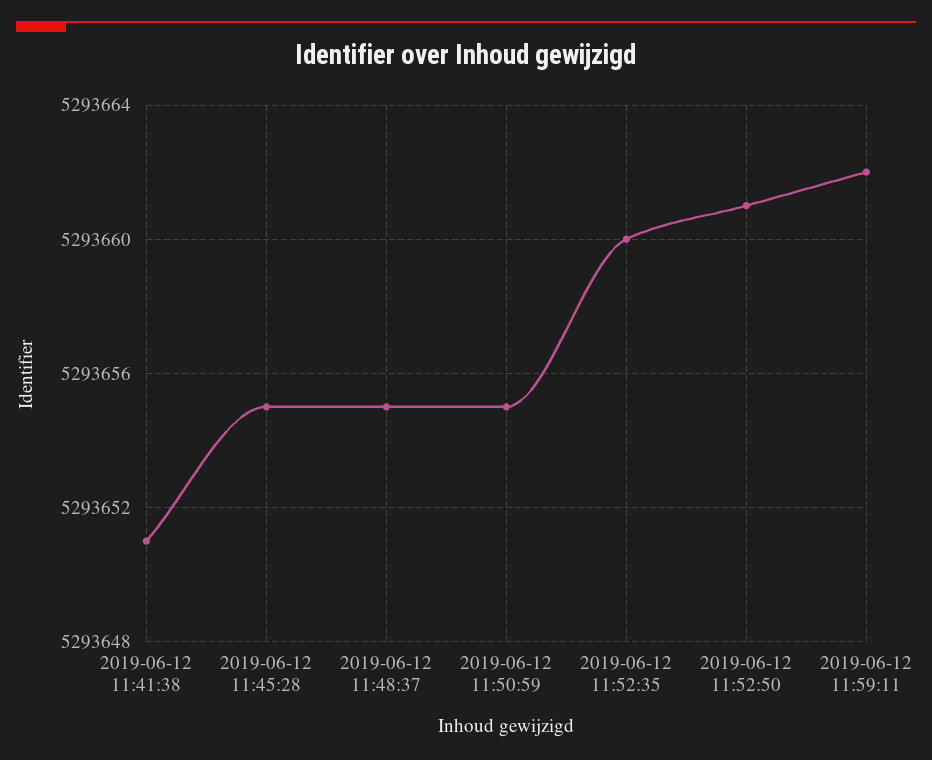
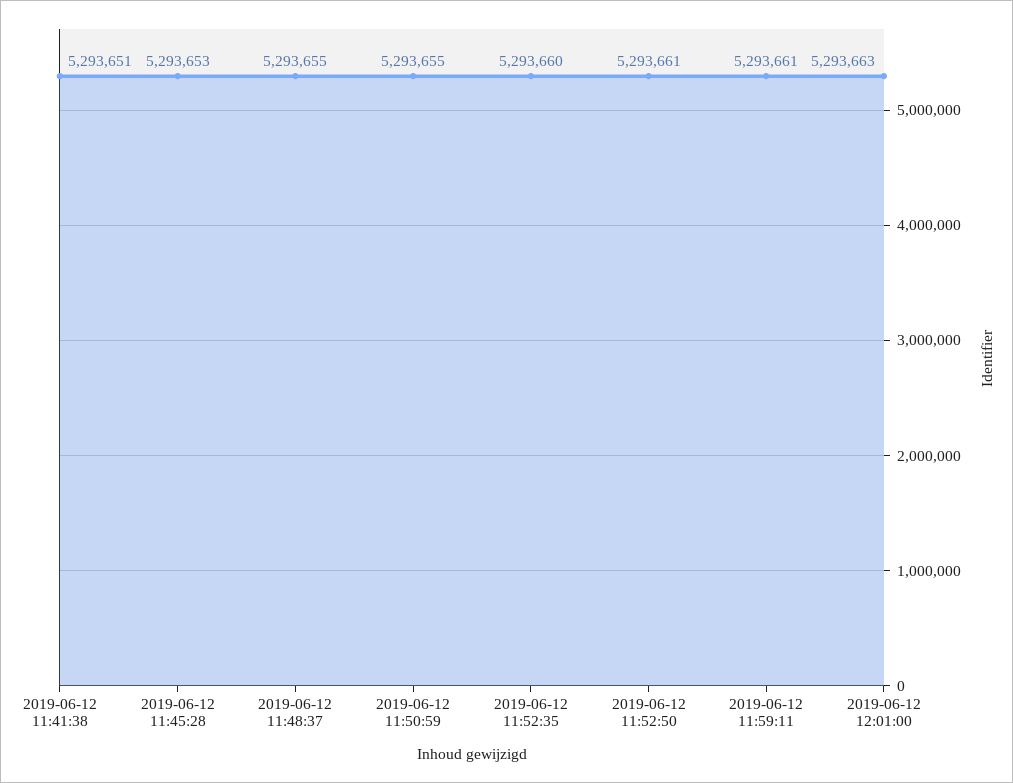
2019-06-12 11:45:28: 5293655 -> 5293653
2019-06-12 11:59:11: 5293662 -> 5293661
2019-06-12 12:01:00: none -> 5293663

